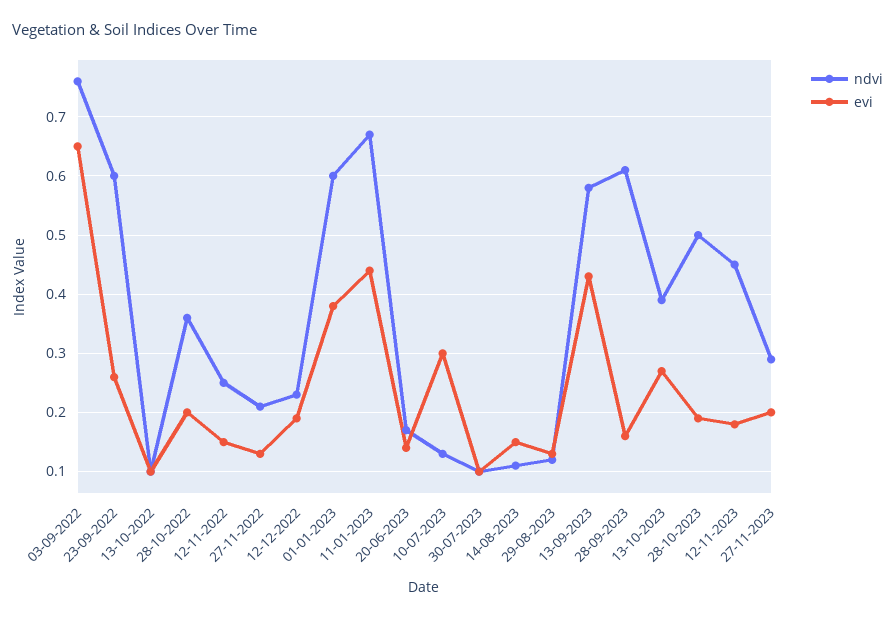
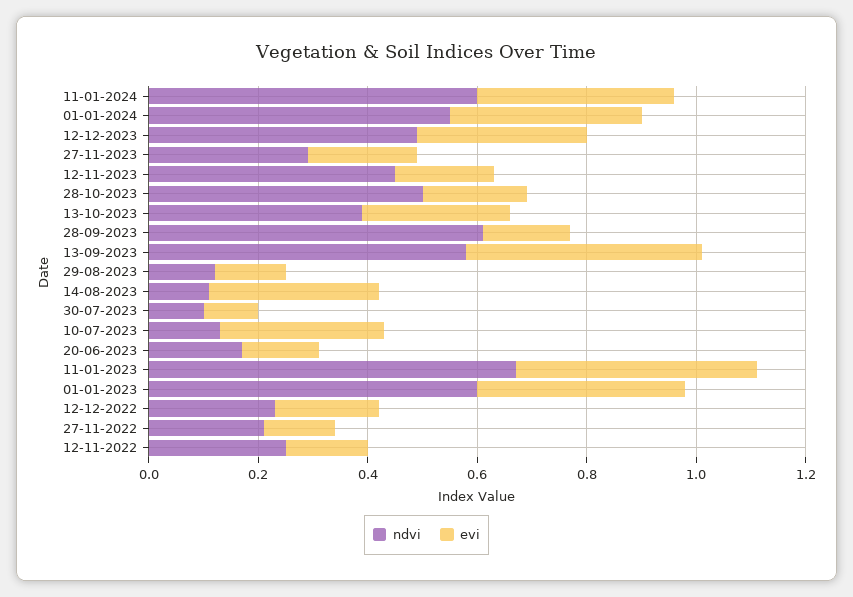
ndvi, 03-09-2022: 0.75 -> none
evi, 03-09-2022: 0.65 -> none
ndvi, 23-09-2022: 0.6 -> none
evi, 23-09-2022: 0.25 -> none
ndvi, 13-10-2022: 0.1 -> none
evi, 13-10-2022: 0.1 -> none
ndvi, 28-10-2022: 0.35 -> none
evi, 28-10-2022: 0.2 -> none
evi, 14-08-2023: 0.15 -> 0.3
ndvi, 11-01-2024: none -> 0.6
evi, 11-01-2024: none -> 0.35
ndvi, 01-01-2024: none -> 0.55
evi, 01-01-2024: none -> 0.35
ndvi, 12-12-2023: none -> 0.5
evi, 12-12-2023: none -> 0.3

